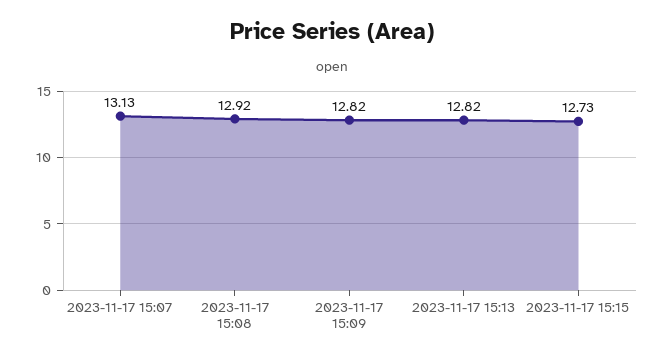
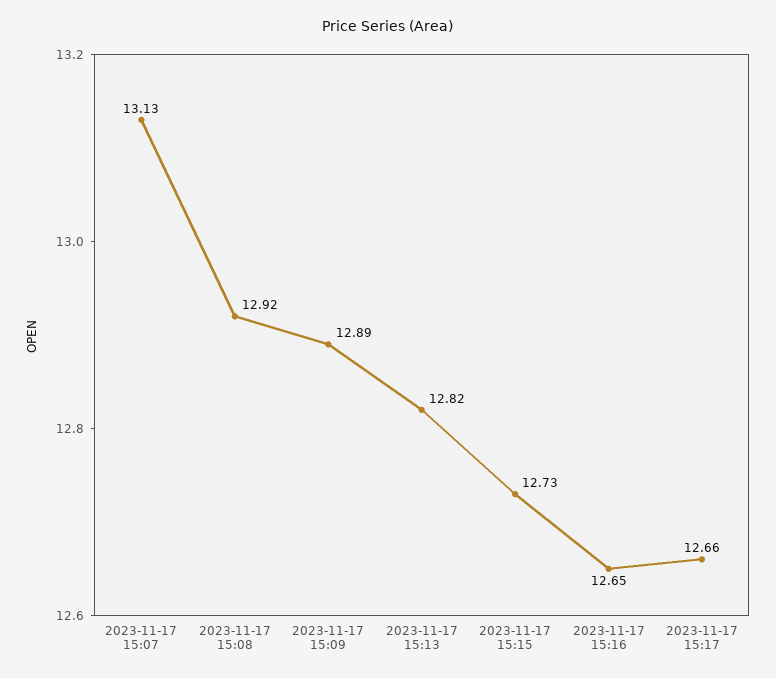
2023-11-17 15:09: 12.82 -> 12.89
2023-11-17 15:16: none -> 12.65
2023-11-17 15:17: none -> 12.66

